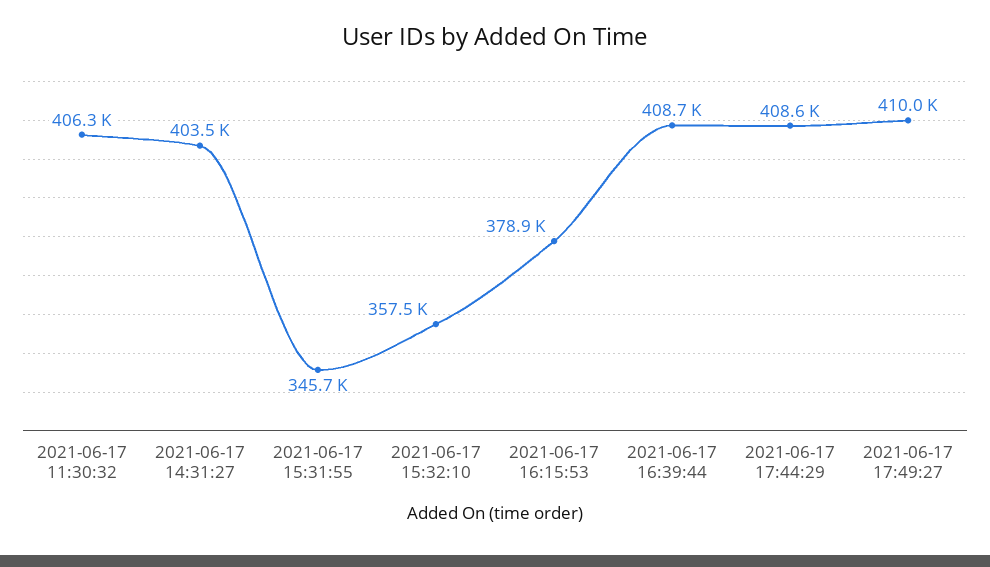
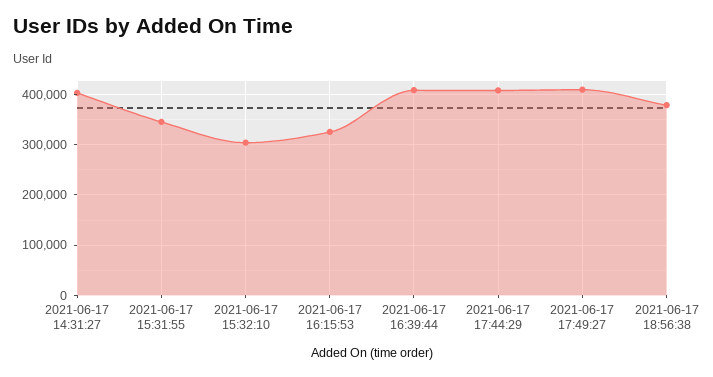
2021-06-17 11:30:32: 406300 -> none
2021-06-17 15:32:10: 357500 -> 300000
2021-06-17 16:15:53: 378900 -> 320000
2021-06-17 18:56:38: none -> 380000

